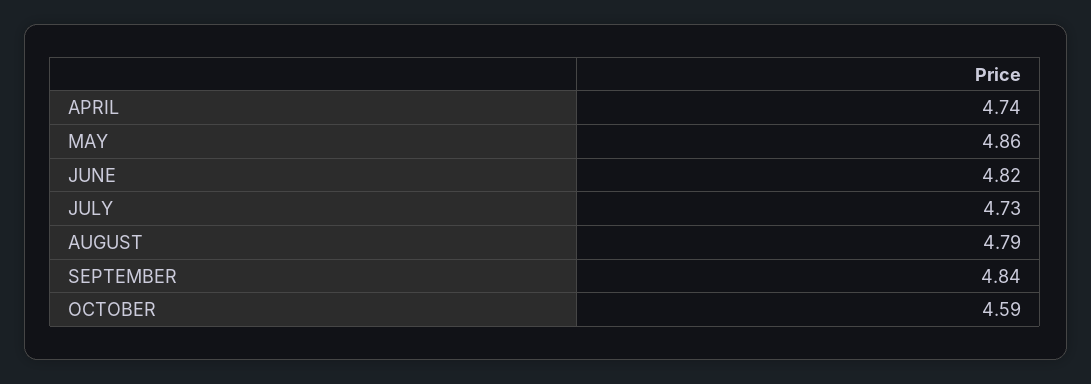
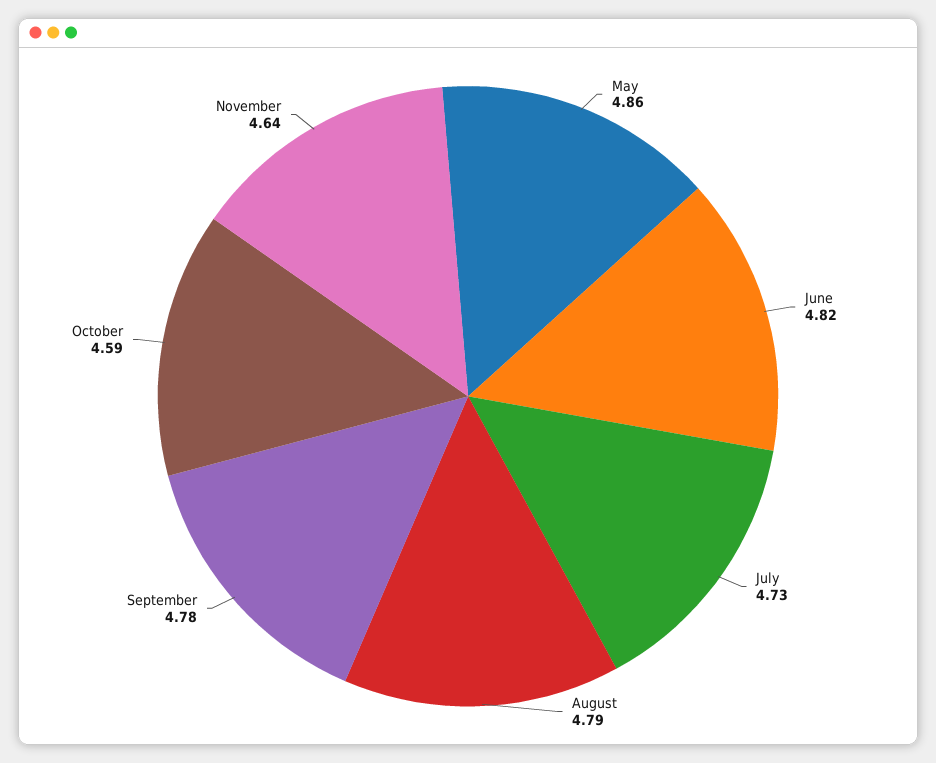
APRIL: 4.74 -> none
SEPTEMBER: 4.84 -> 4.78
November: none -> 4.64

